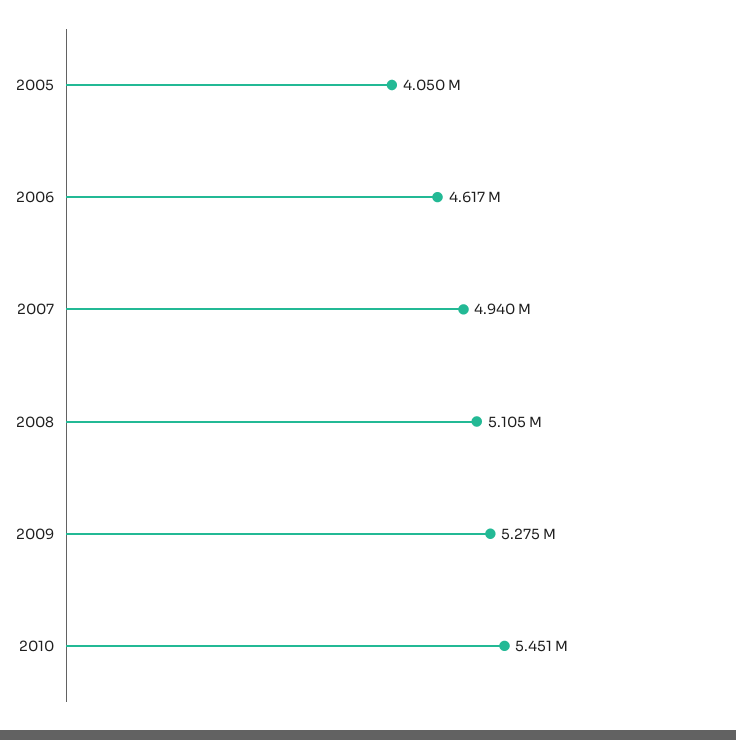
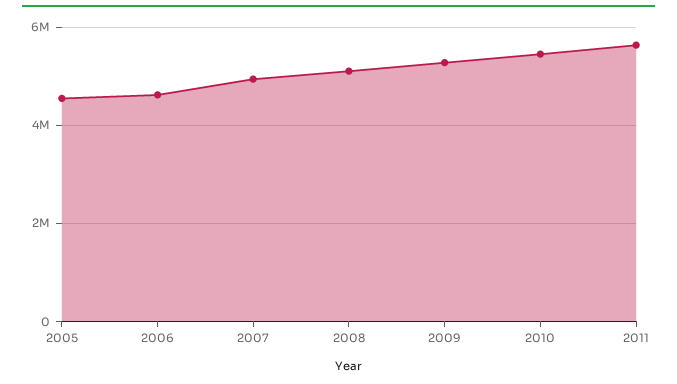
2005: 4050000 -> 4600000
2011: none -> 5600000

